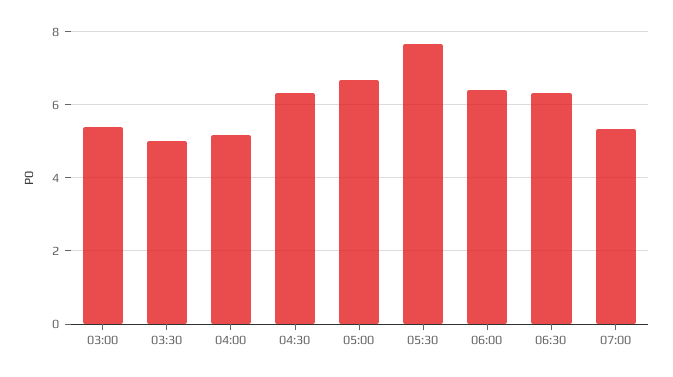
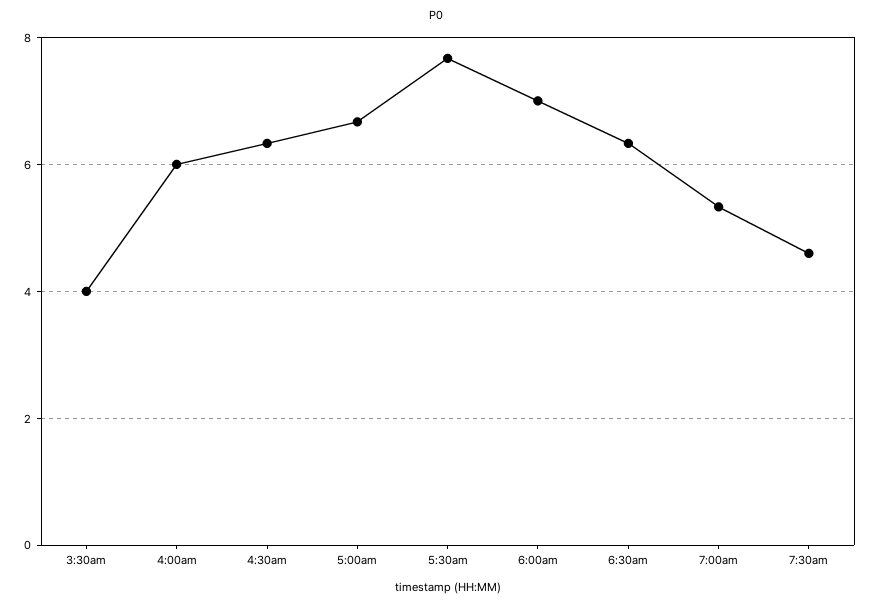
03:00: 5.4 -> none
03:30: 5 -> 4
04:00: 5.2 -> 6
06:00: 6.4 -> 7
7:30am: none -> 4.6

